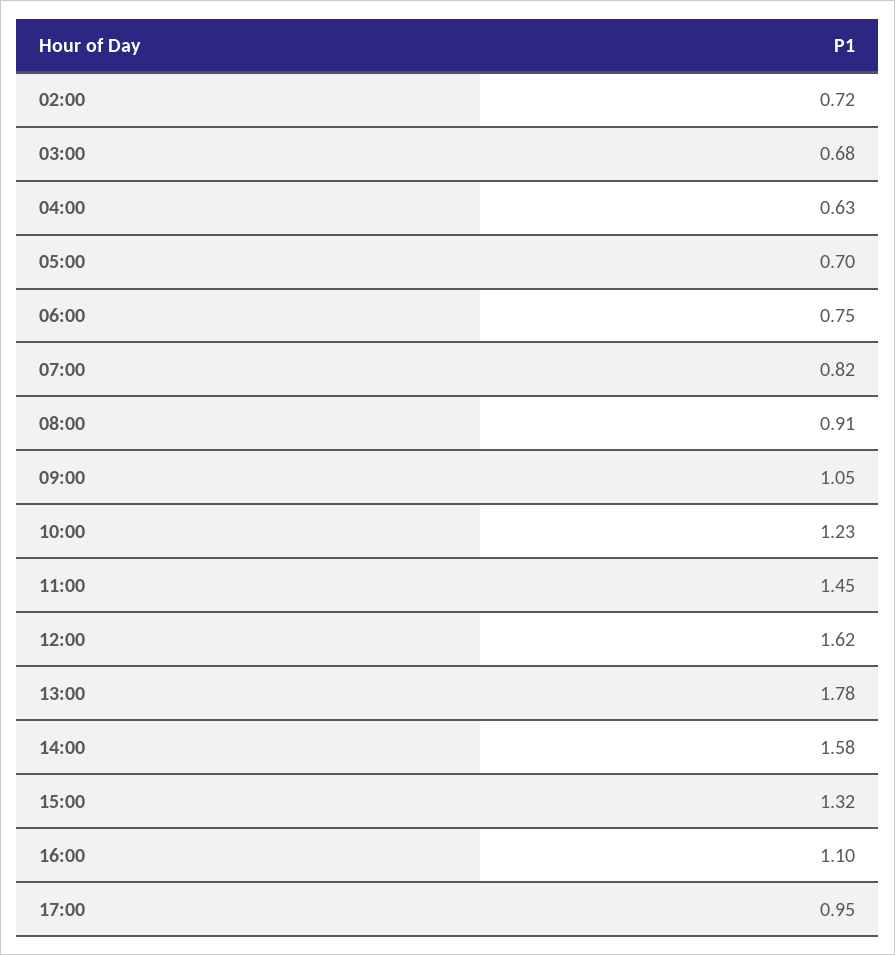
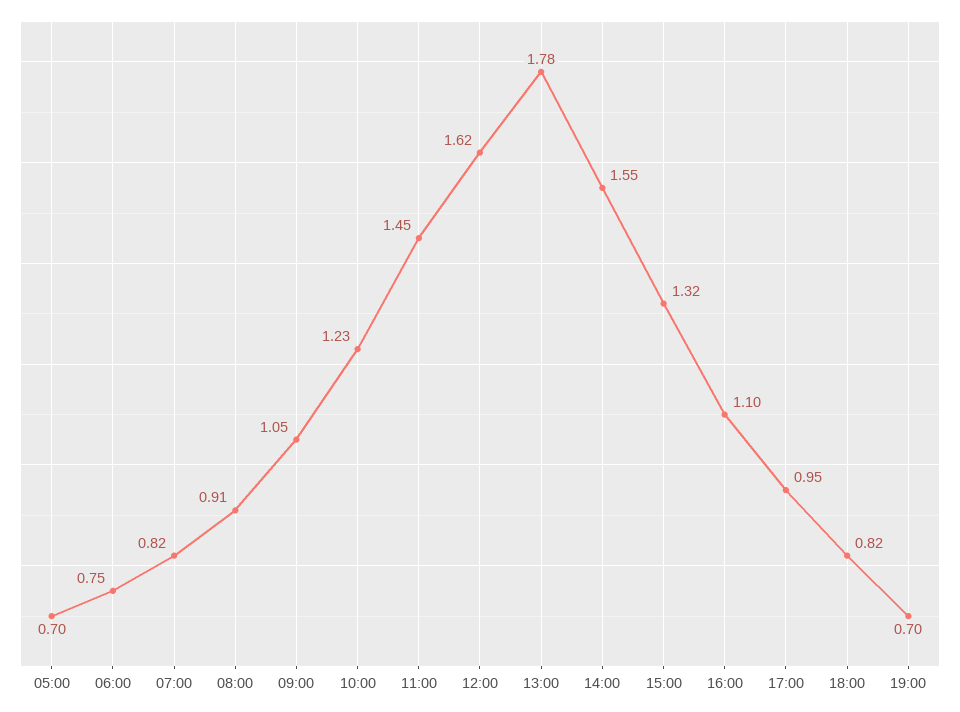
02:00: 0.72 -> none
03:00: 0.68 -> none
04:00: 0.63 -> none
14:00: 1.58 -> 1.55
18:00: none -> 0.82
19:00: none -> 0.7

